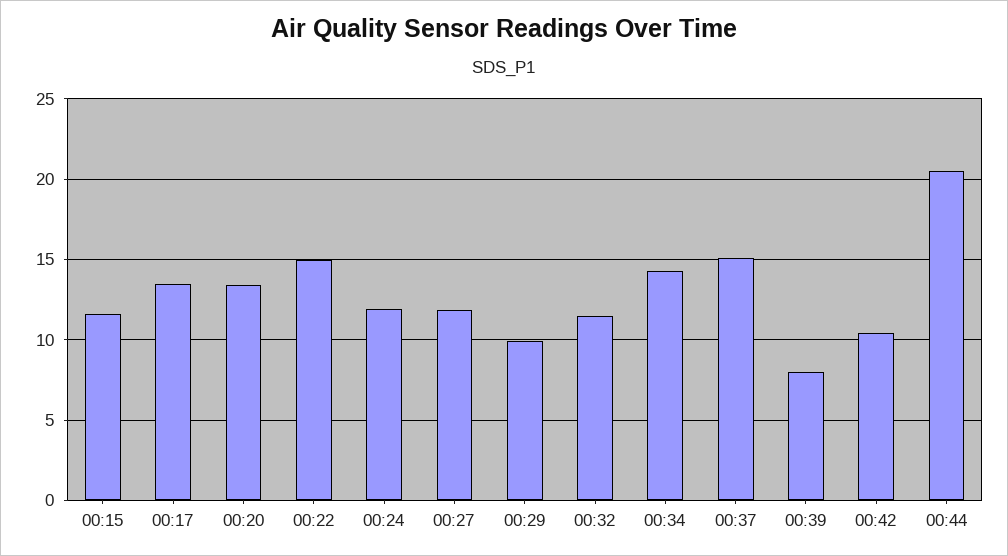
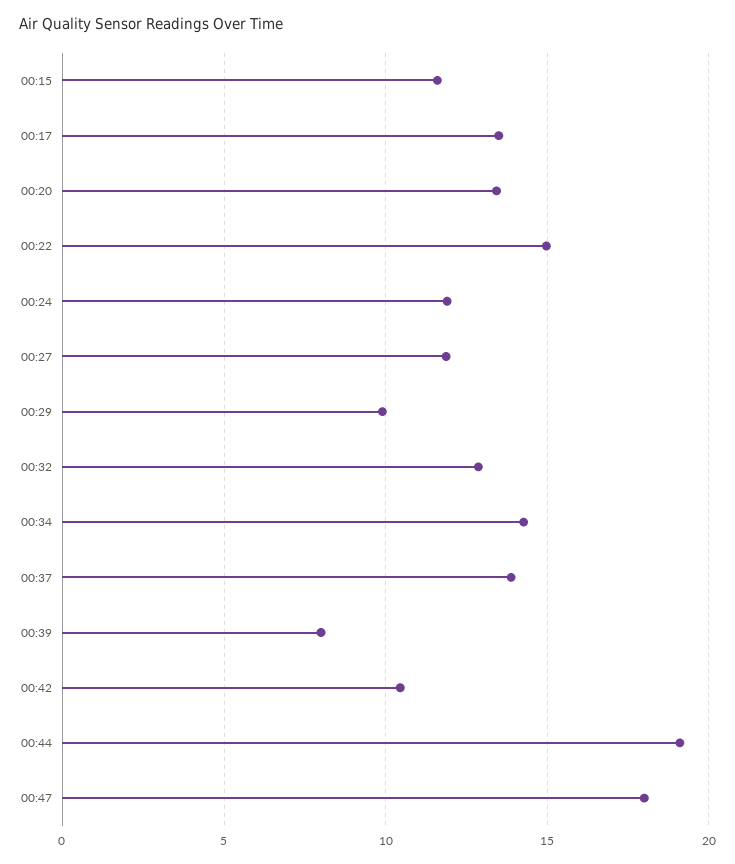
00:32: 11.5 -> 13
00:37: 15 -> 14
00:44: 20.5 -> 19
00:47: none -> 18

